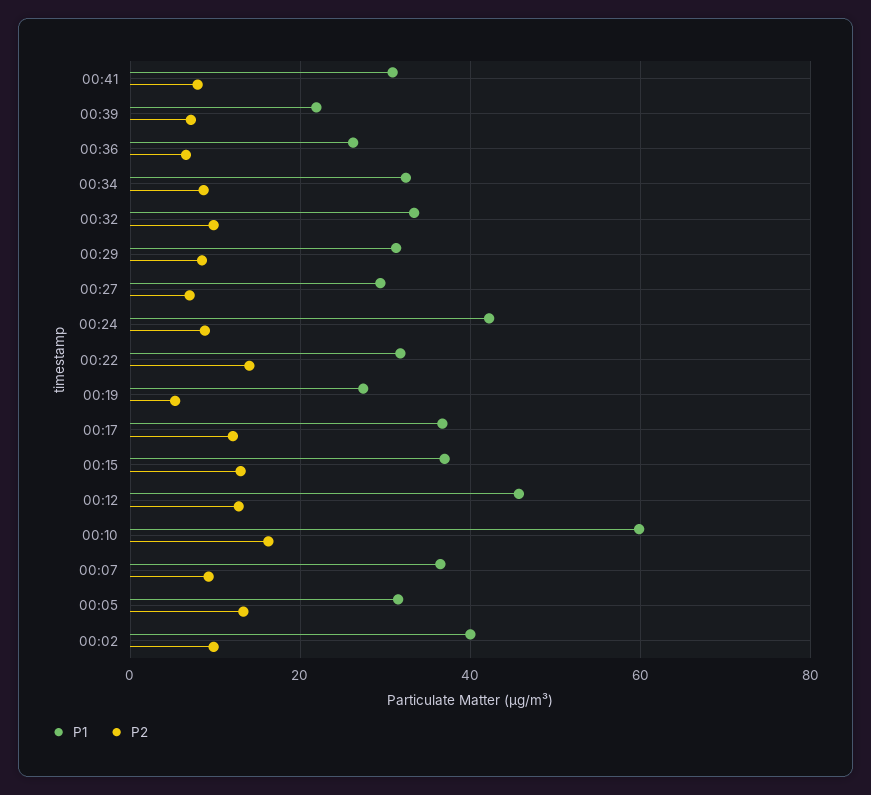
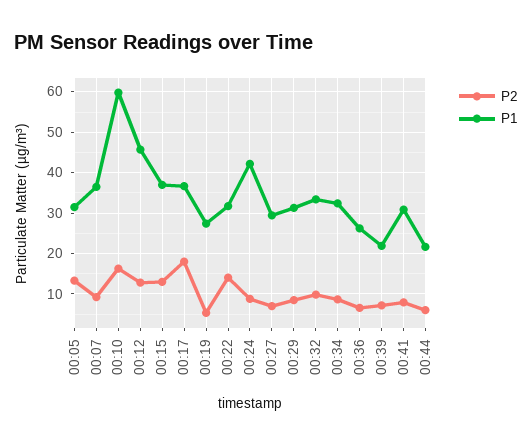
P2, 00:17: 12 -> 18
P1, 00:02: 40 -> none
P2, 00:02: 10 -> none
P2, 00:44: none -> 6
P1, 00:44: none -> 22

